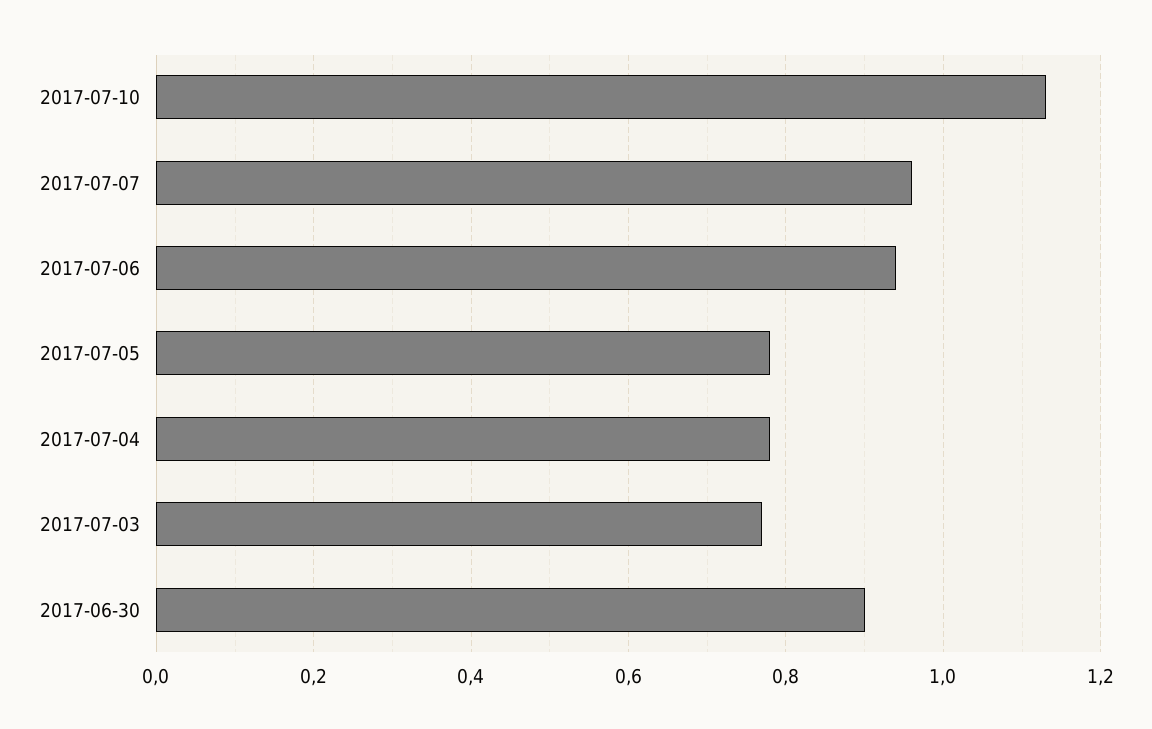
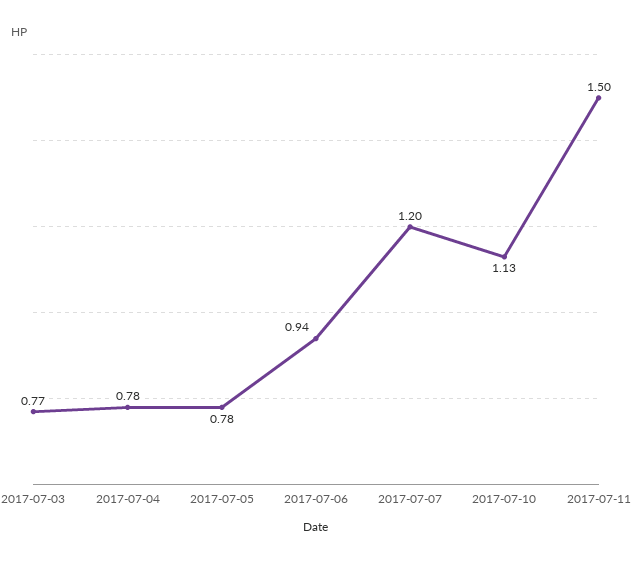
2017-07-07: 0.95 -> 1.2
2017-06-30: 0.9 -> none
2017-07-11: none -> 1.5

